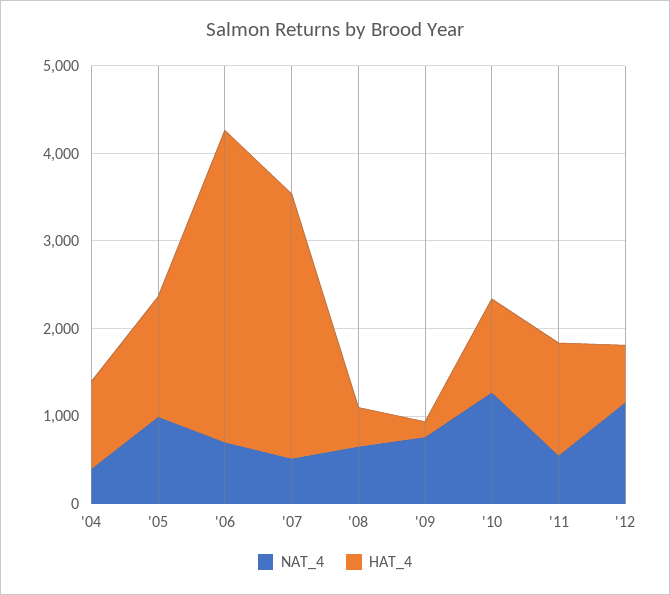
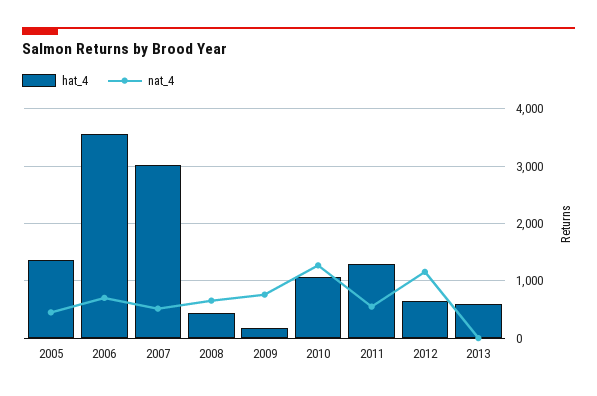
NAT_4, '04: 400 -> none
HAT_4, '04: 1000 -> none
NAT_4, '05: 1000 -> 400
HAT_4, 2013: none -> 600
NAT_4, 2013: none -> 0

